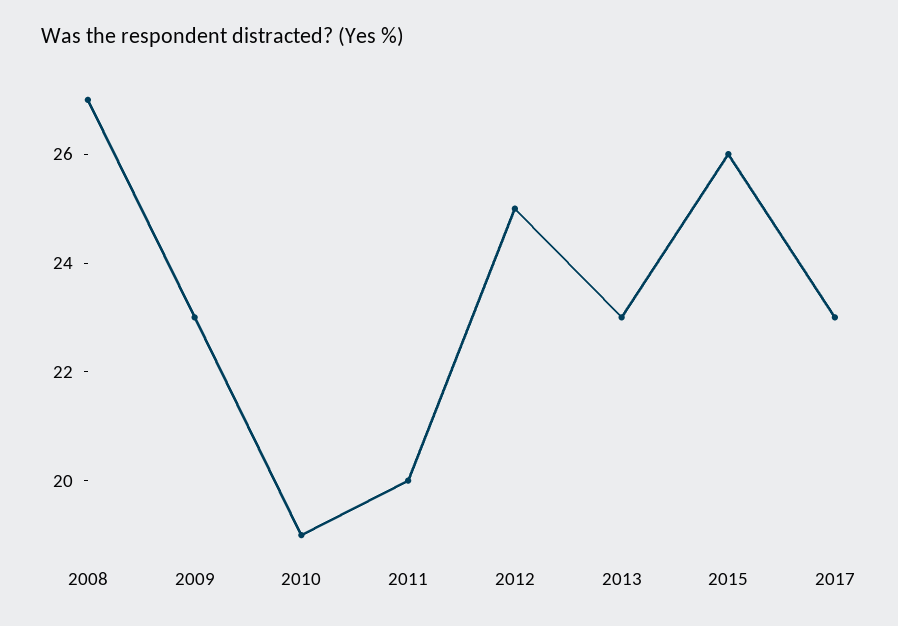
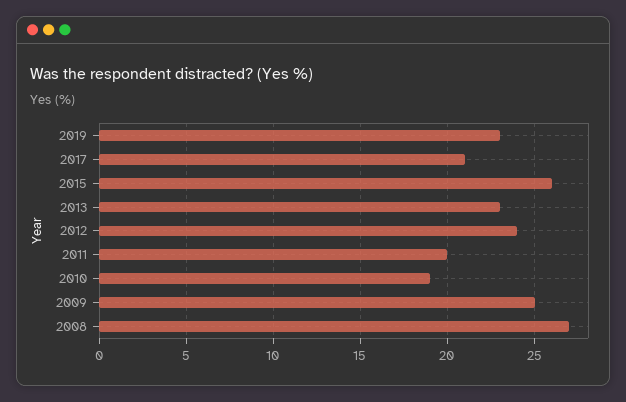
2009: 23 -> 25
2012: 25 -> 24
2017: 23 -> 21
2019: none -> 23

